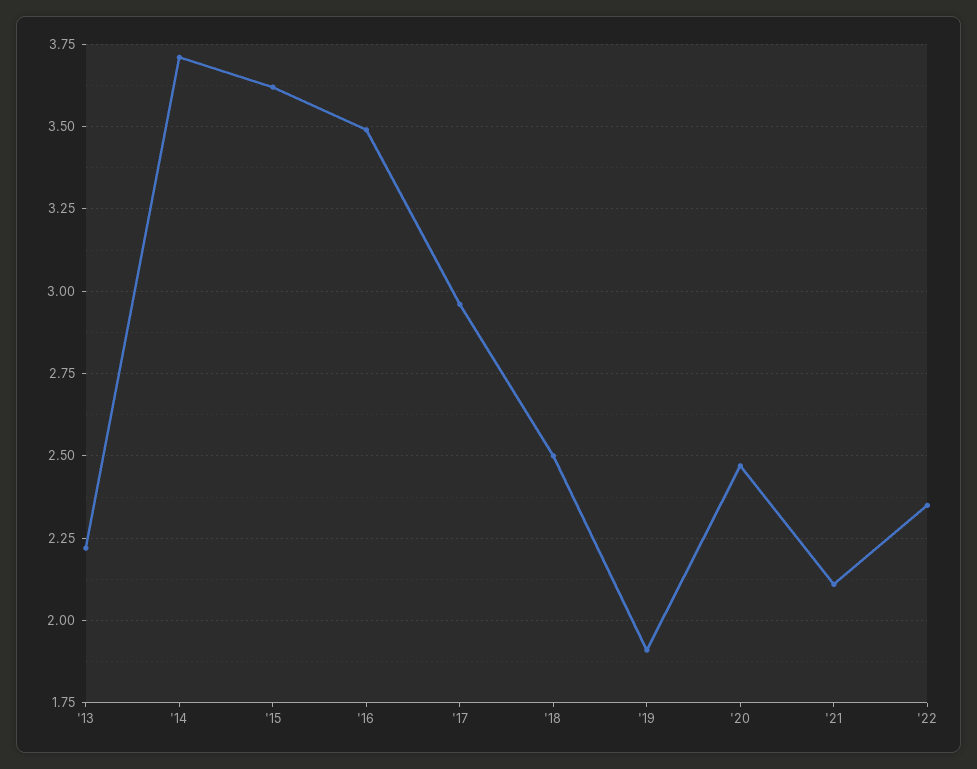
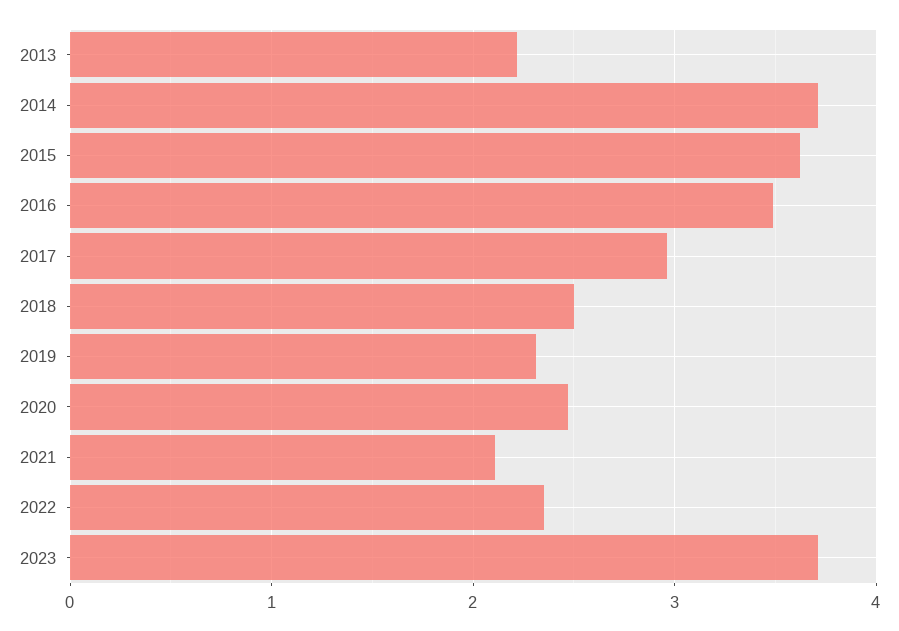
'19: 1.9 -> 2.3
2023: none -> 3.7

